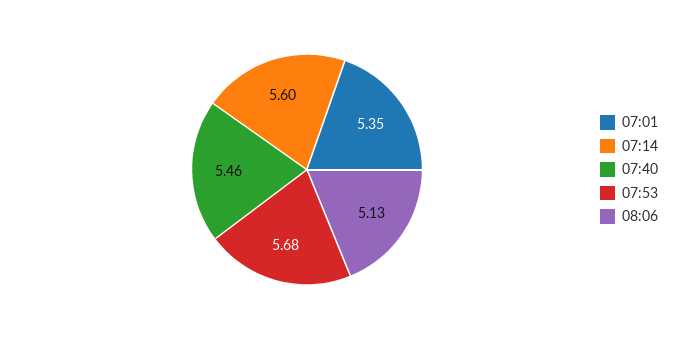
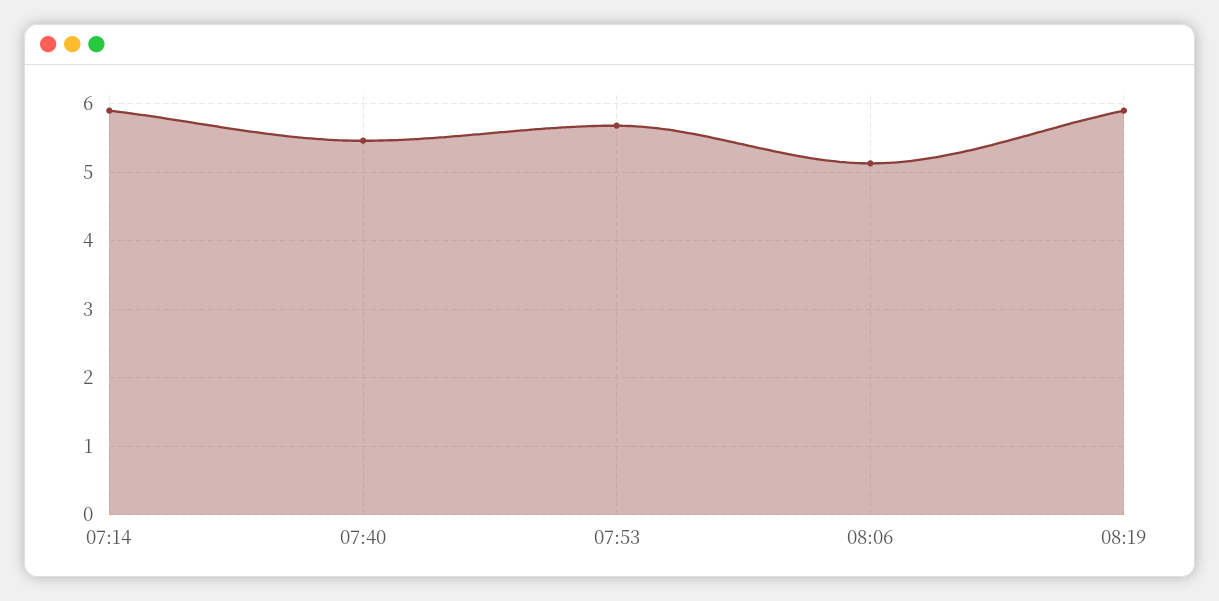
07:01: 5.35 -> none
07:14: 5.6 -> 5.9
08:19: none -> 5.9

